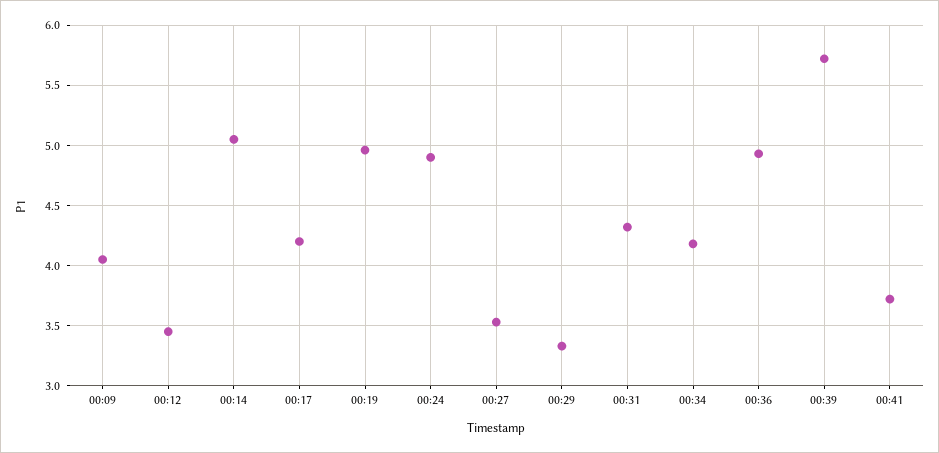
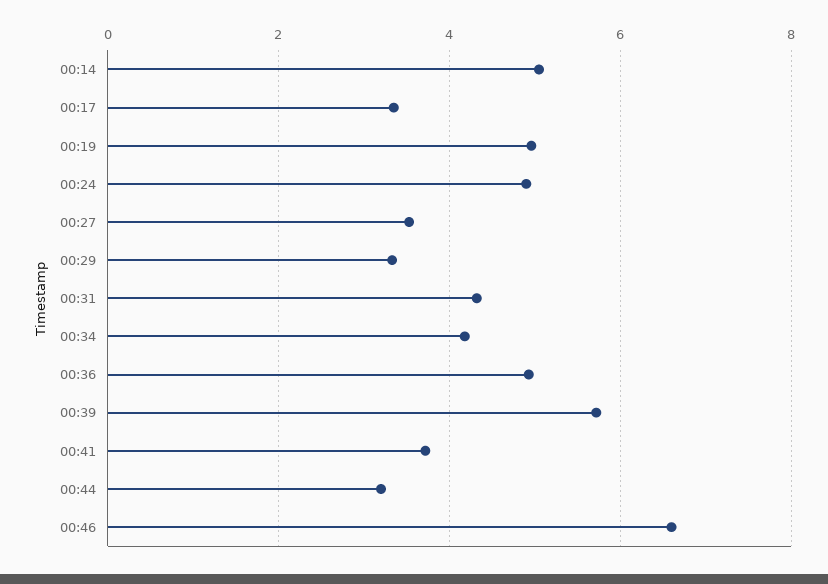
00:09: 4.05 -> none
00:12: 3.45 -> none
00:17: 4.2 -> 3.4
00:44: none -> 3.2
00:46: none -> 6.6

